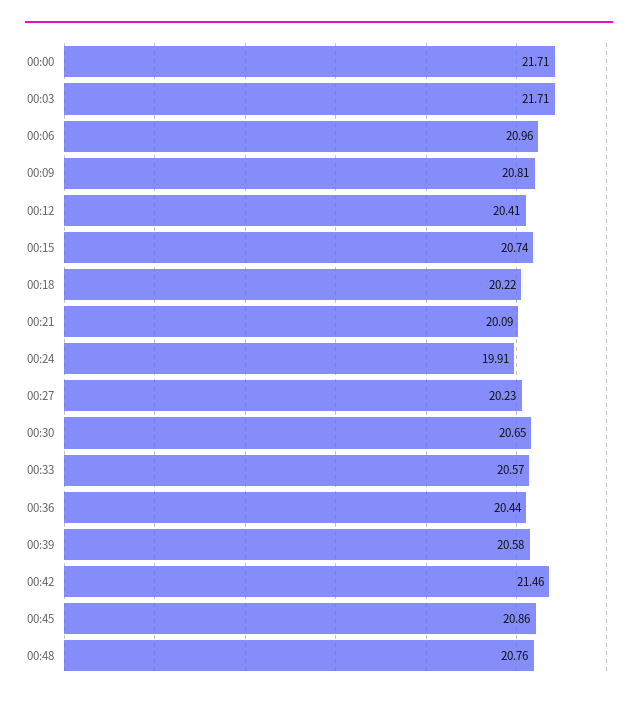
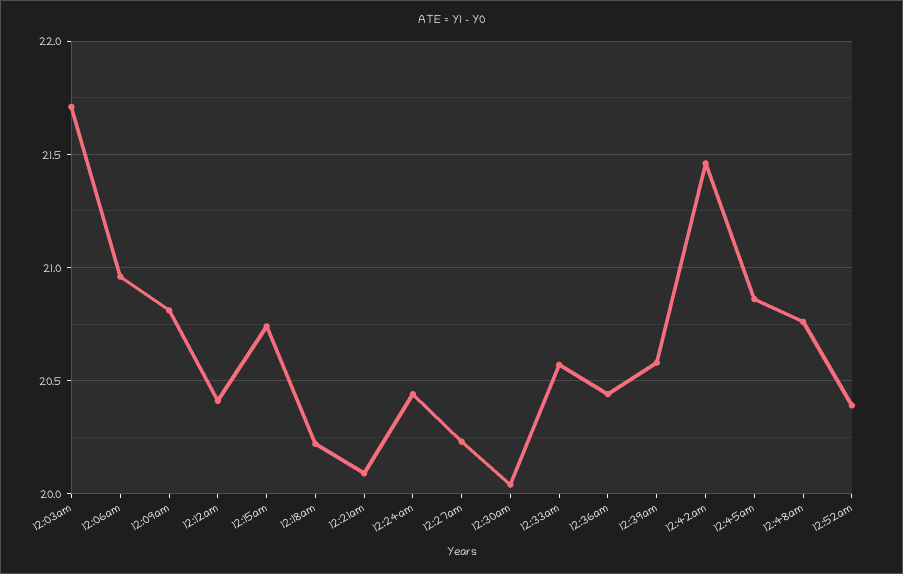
00:00: 21.71 -> none
00:24: 19.91 -> 20.45
00:30: 20.65 -> 20.05
12:52am: none -> 20.4

